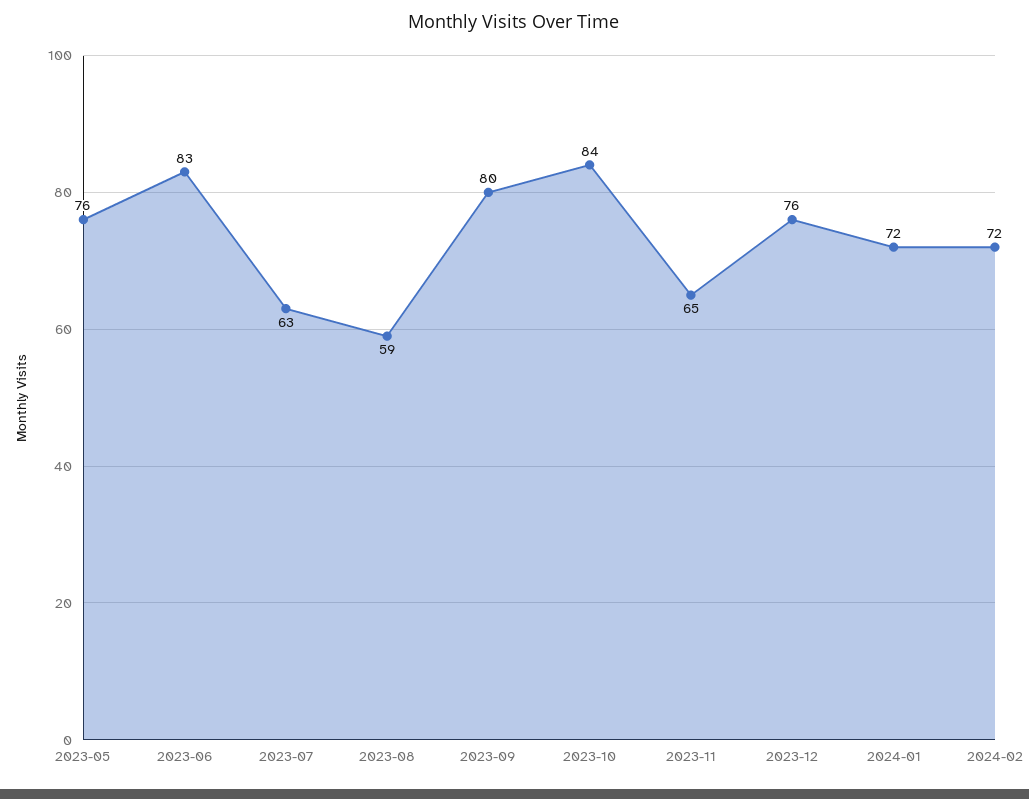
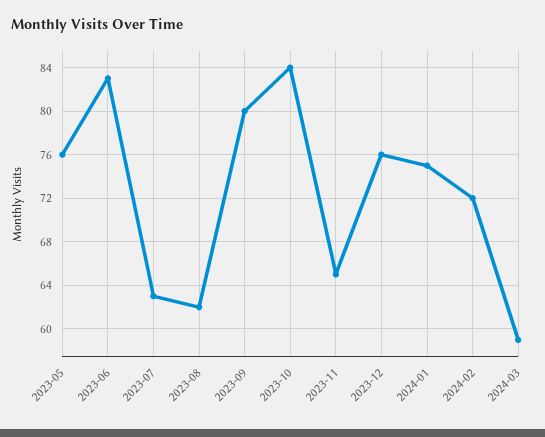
2023-08: 59 -> 62
2024-01: 72 -> 75
2024-03: none -> 59

